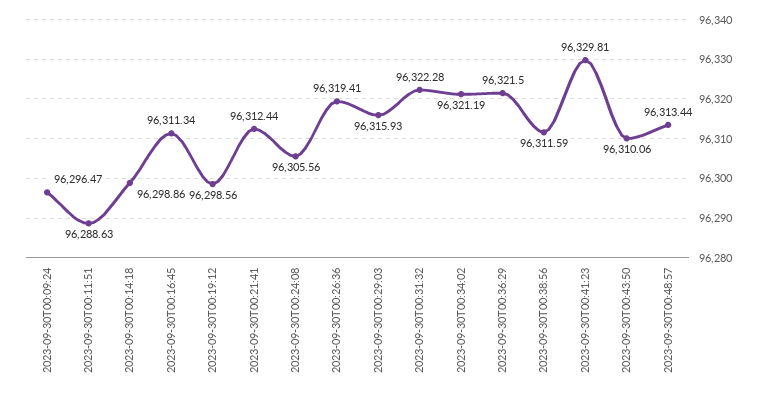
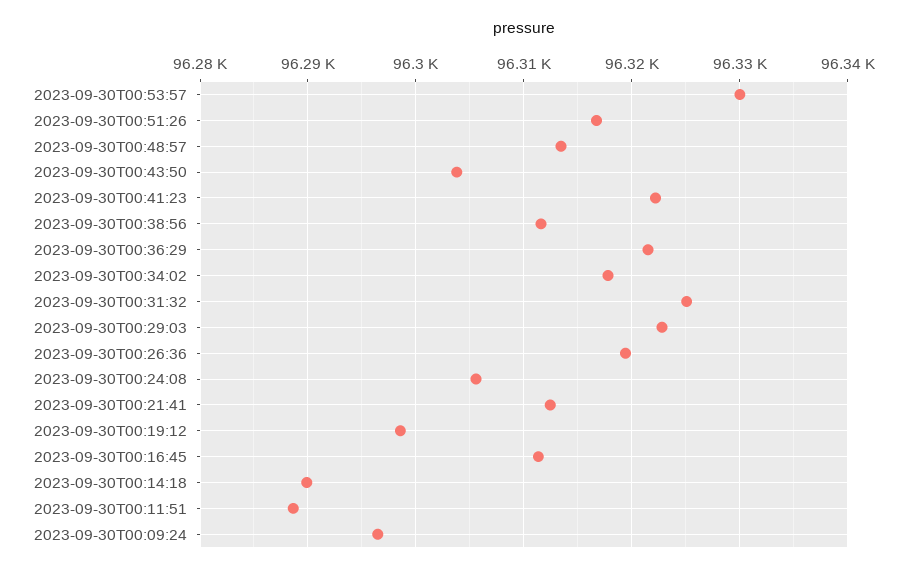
2023-09-30T00:14:18: 96298.86 -> 96290
2023-09-30T00:29:03: 96315.93 -> 96323
2023-09-30T00:31:32: 96322.28 -> 96325
2023-09-30T00:34:02: 96321.19 -> 96318
2023-09-30T00:41:23: 96329.81 -> 96322
2023-09-30T00:43:50: 96310.06 -> 96304
2023-09-30T00:53:57: none -> 96330
2023-09-30T00:51:26: none -> 96317

